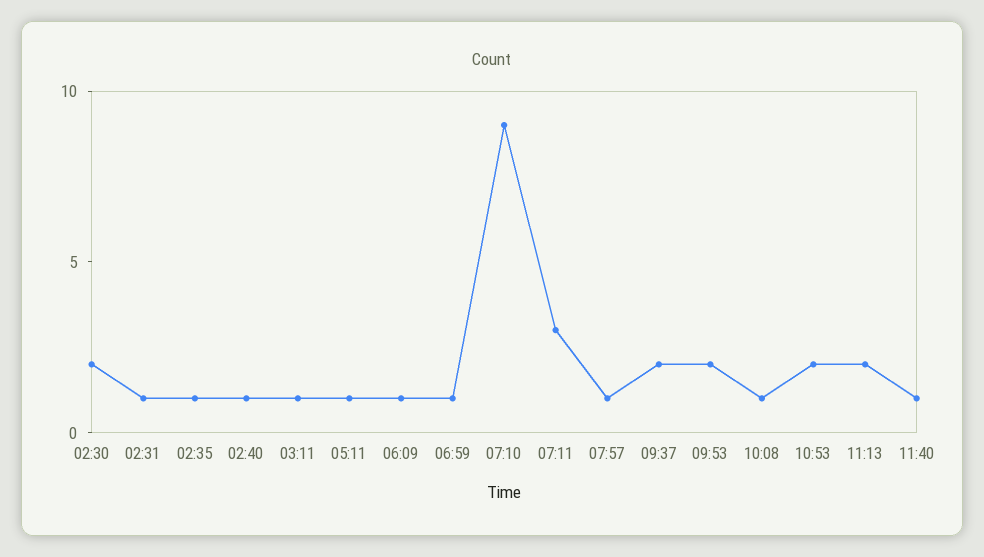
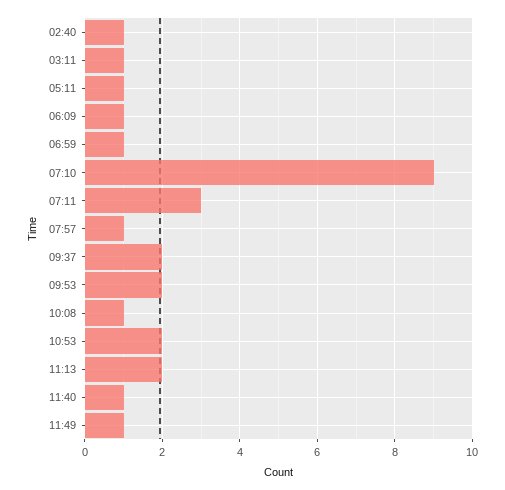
02:30: 2 -> none
02:31: 1 -> none
02:35: 1 -> none
11:49: none -> 1

